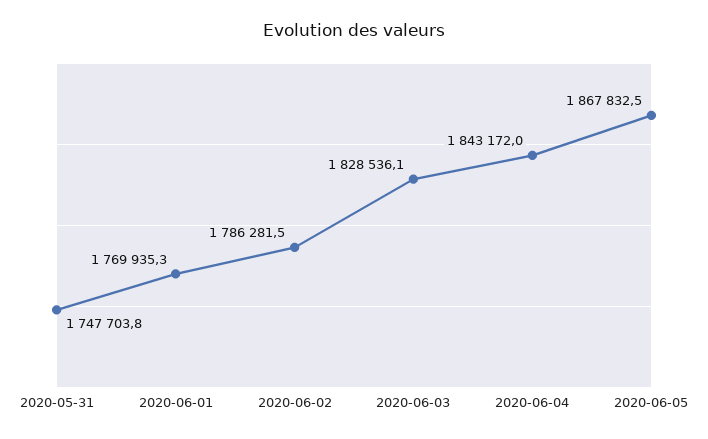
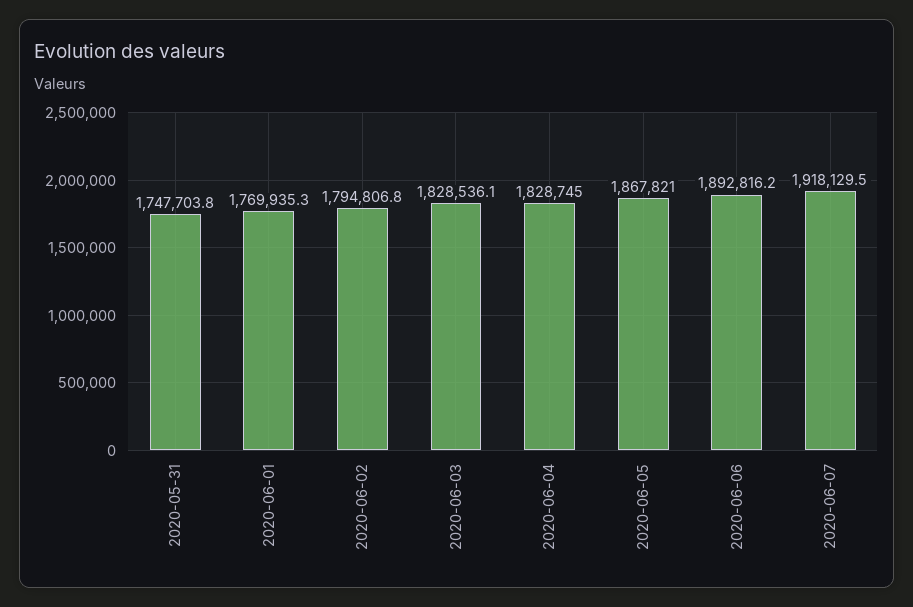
2020-06-02: 1786281.5 -> 1794806.8
2020-06-04: 1843172 -> 1828745
2020-06-05: 1867832.5 -> 1867821
2020-06-06: none -> 1892816.2
2020-06-07: none -> 1918129.5

